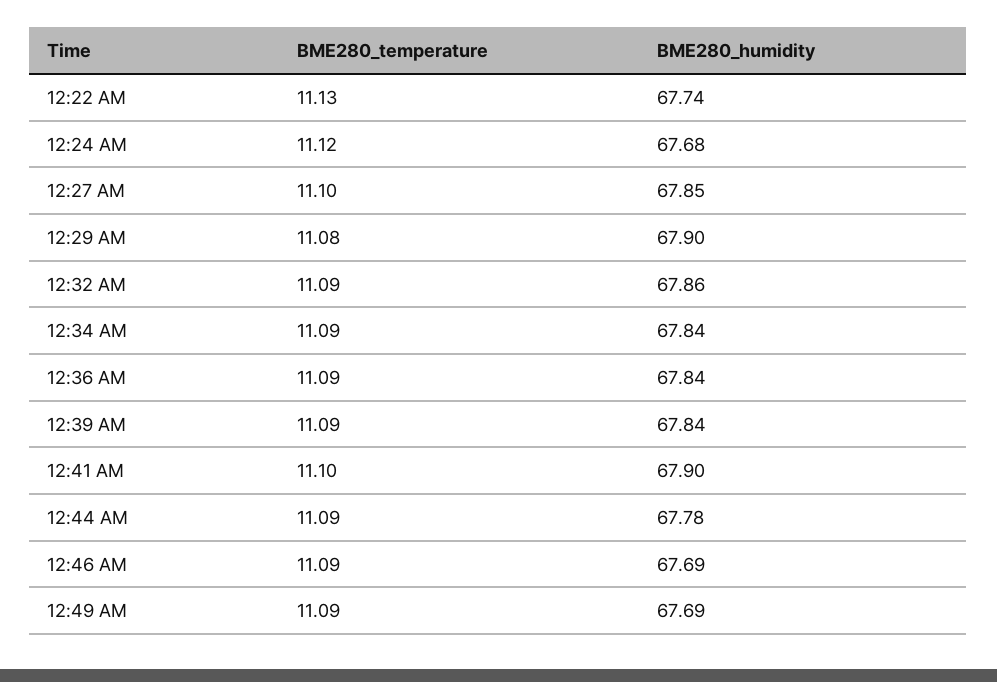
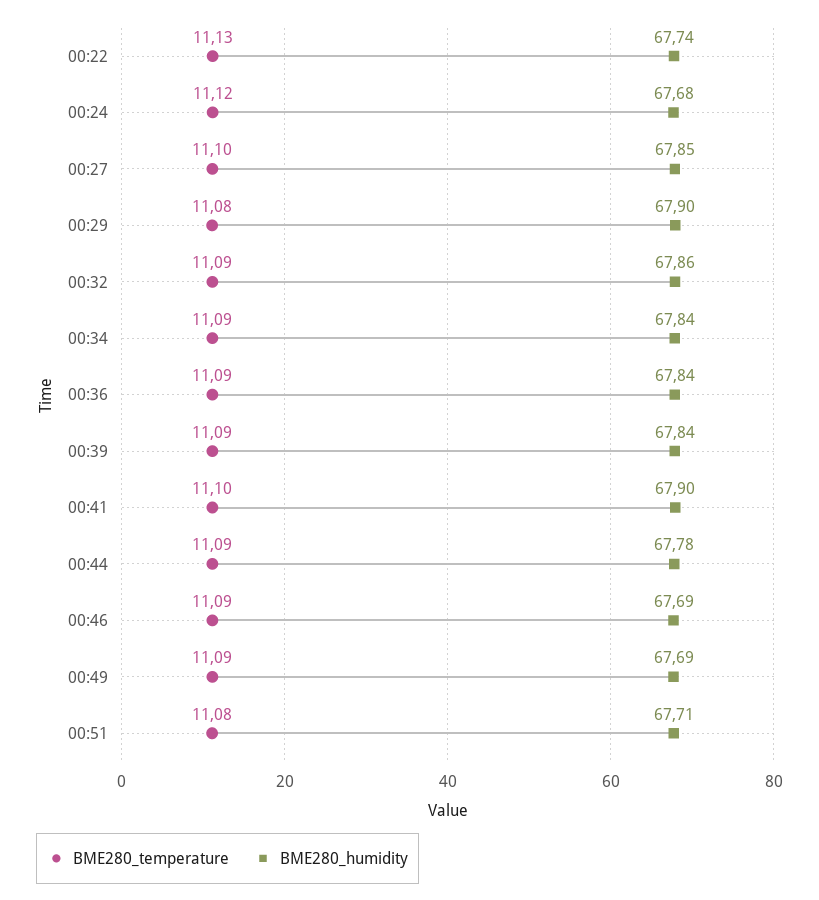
BME280_temperature, 00:51: none -> 11.08
BME280_humidity, 00:51: none -> 67.71

